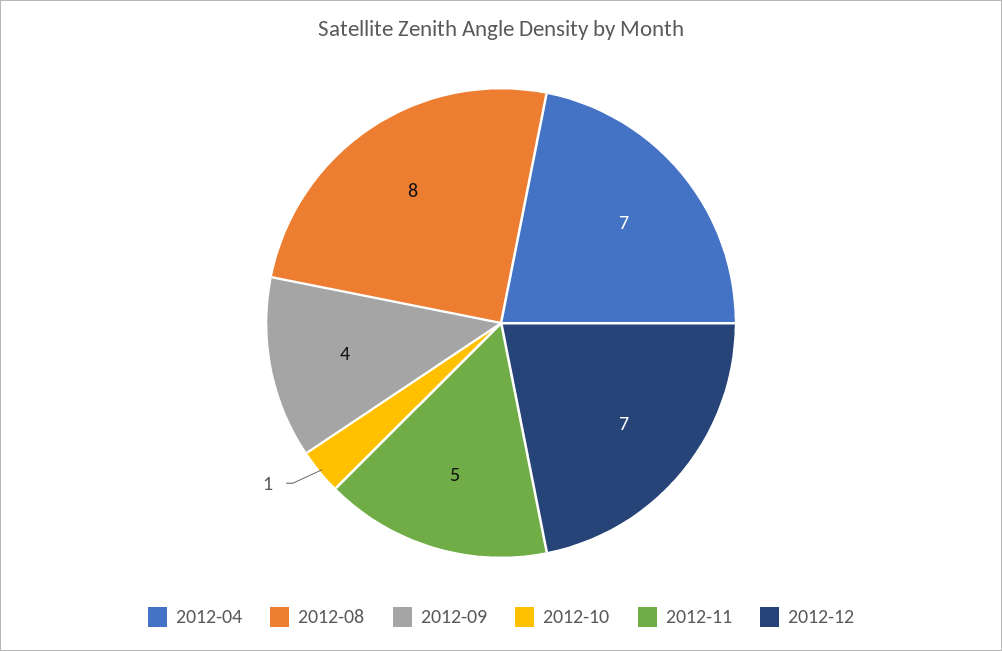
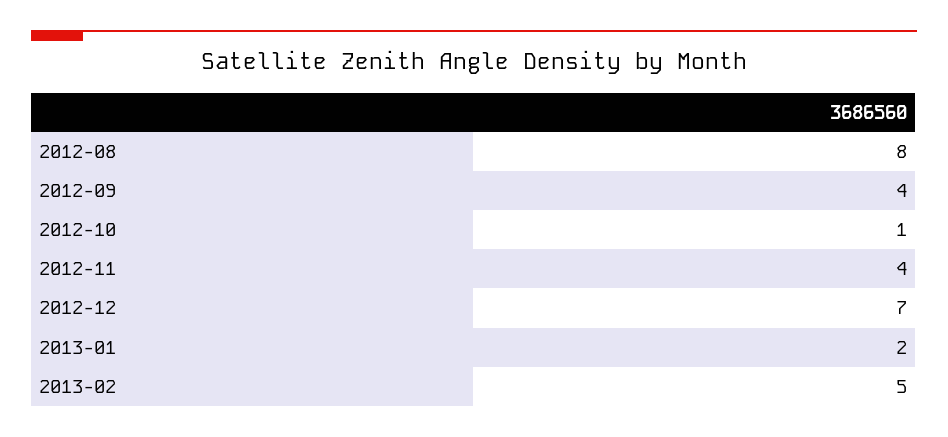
2012-04: 7 -> none
2012-11: 5 -> 4
2013-01: none -> 2
2013-02: none -> 5

